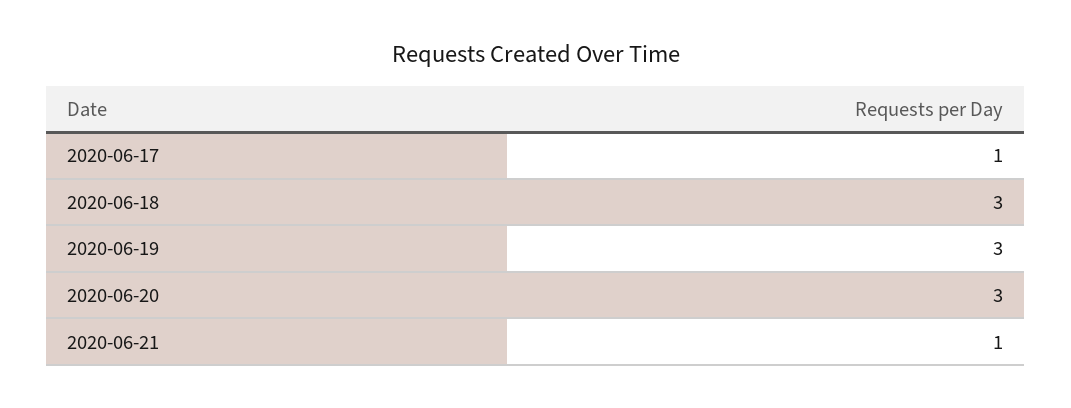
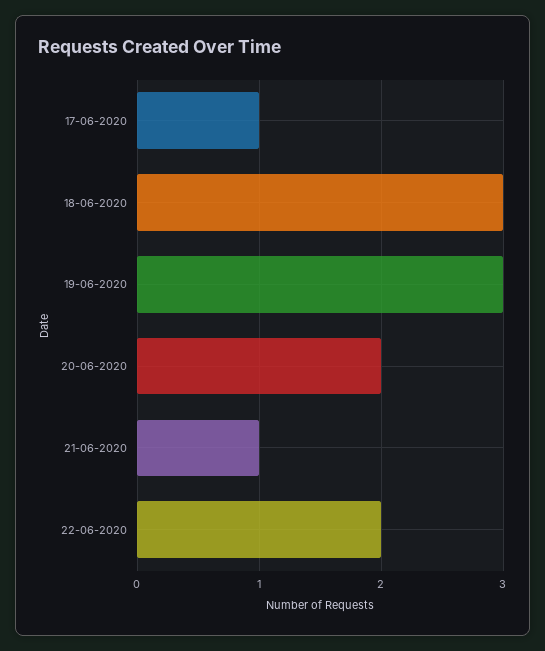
2020-06-20: 3 -> 2
22-06-2020: none -> 2

